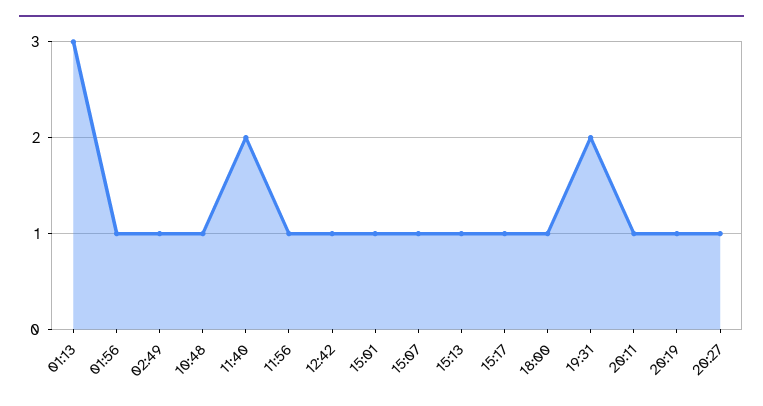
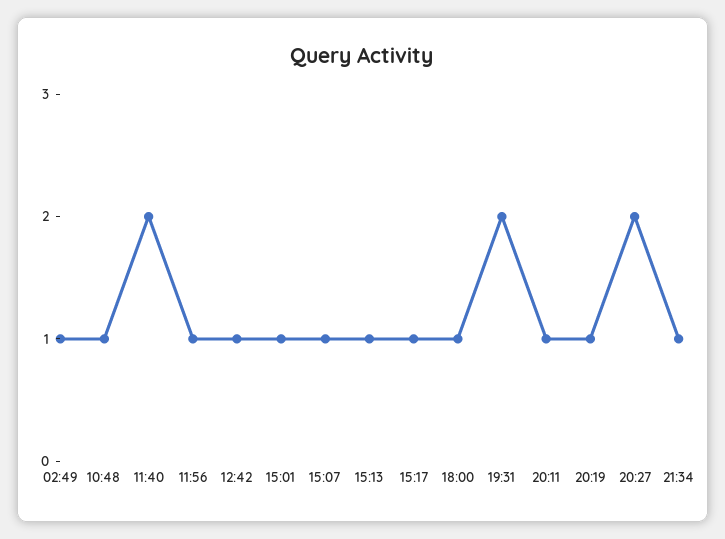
01:13: 3 -> none
01:56: 1 -> none
20:27: 1 -> 2
21:34: none -> 1

